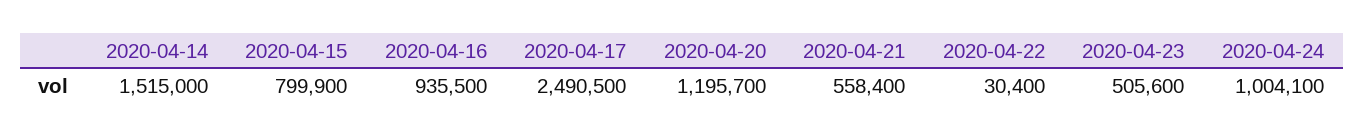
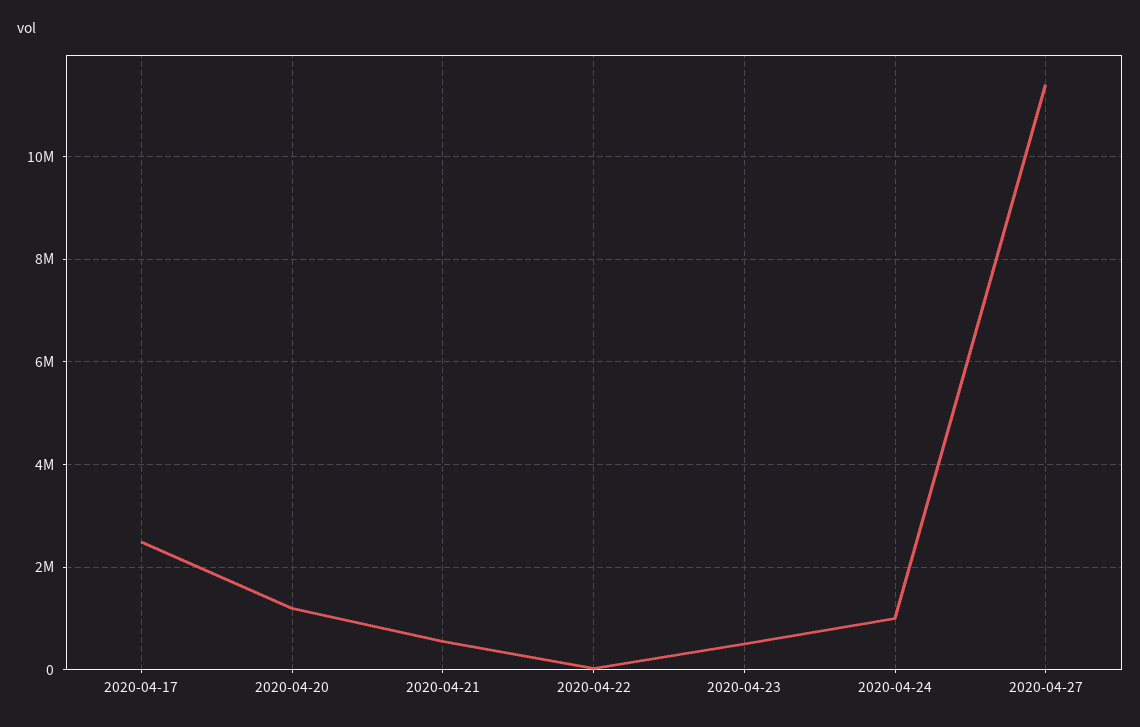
2020-04-14: 1515000 -> none
2020-04-15: 799900 -> none
2020-04-16: 935500 -> none
2020-04-27: none -> 11400000

